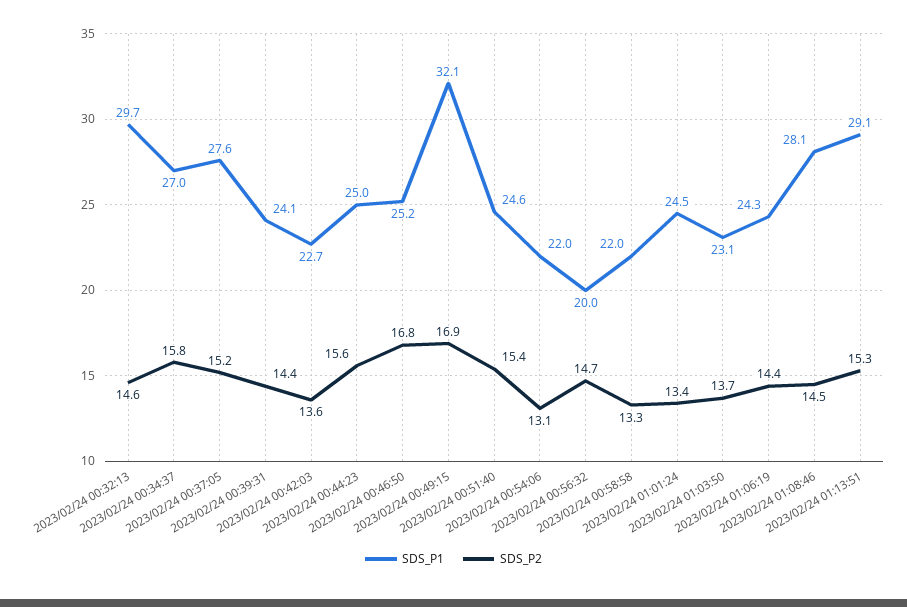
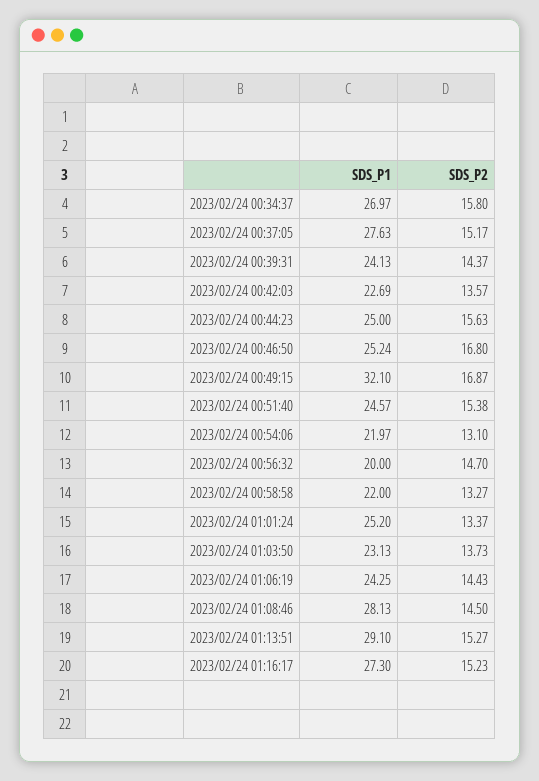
SDS_P1, 2023/02/24 00:32:13: 29.7 -> none
SDS_P2, 2023/02/24 00:32:13: 14.6 -> none
SDS_P1, 2023/02/24 01:01:24: 24.5 -> 25.2
SDS_P1, 2023/02/24 01:16:17: none -> 27.3
SDS_P2, 2023/02/24 01:16:17: none -> 15.23

